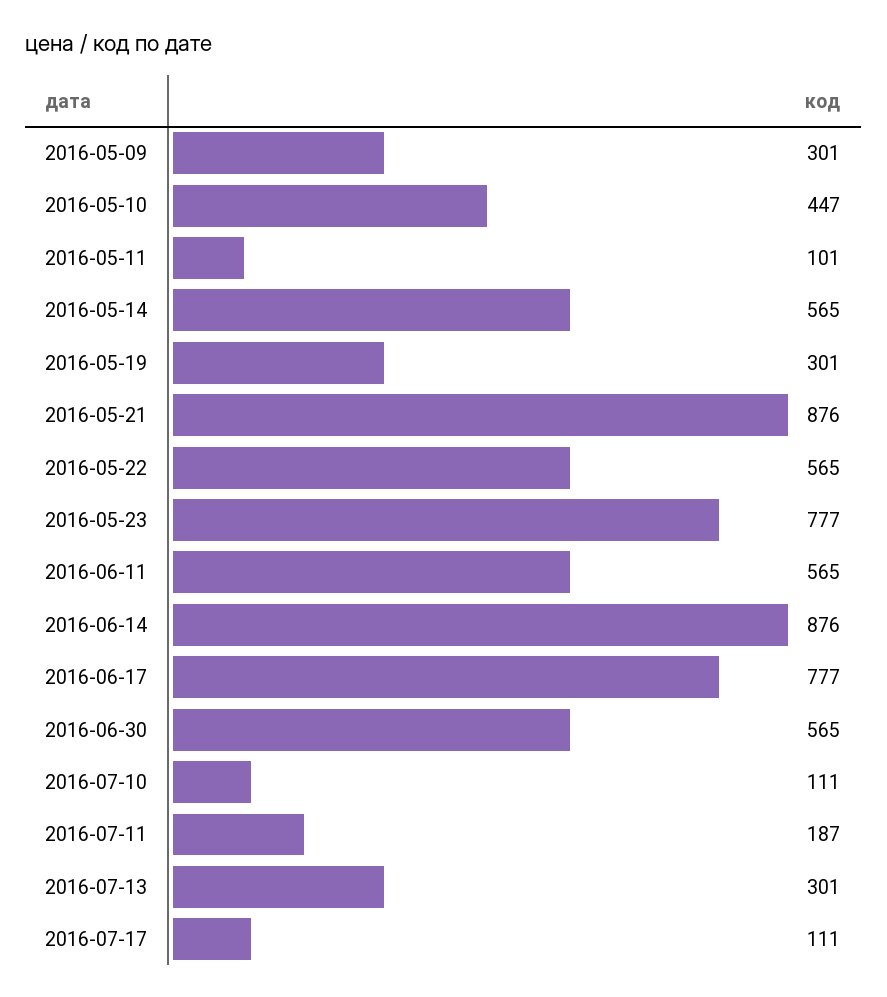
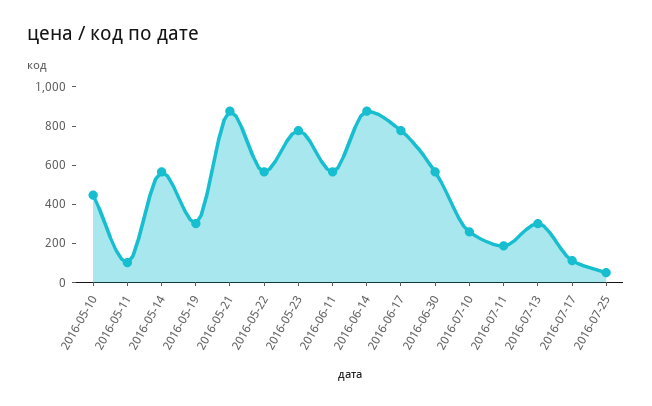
2016-05-09: 301 -> none
2016-07-10: 111 -> 250
2016-07-25: none -> 50

